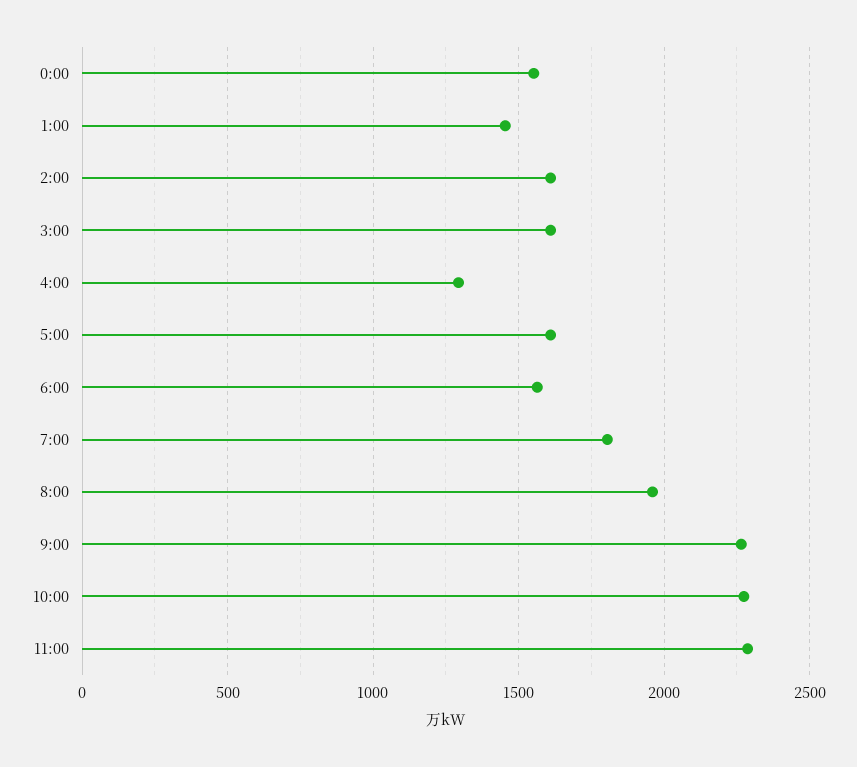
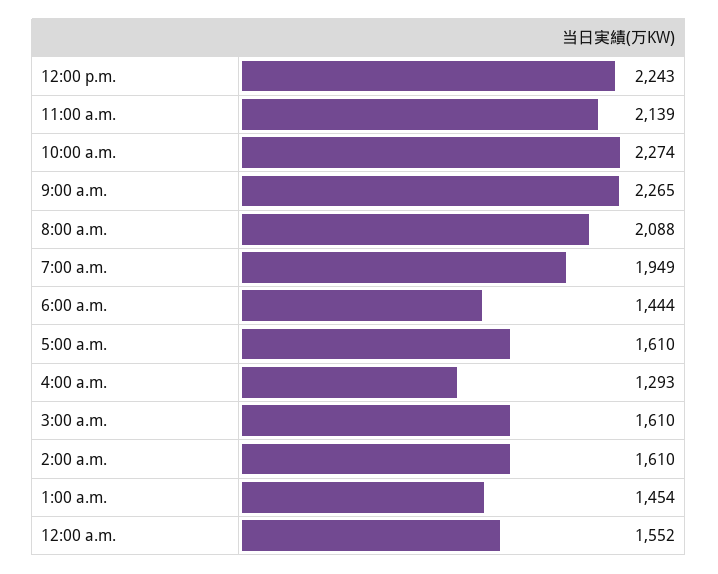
6:00: 1550 -> 1444
7:00: 1800 -> 1949
8:00: 1950 -> 2088
11:00: 2300 -> 2139
12:00 p.m.: none -> 2243

